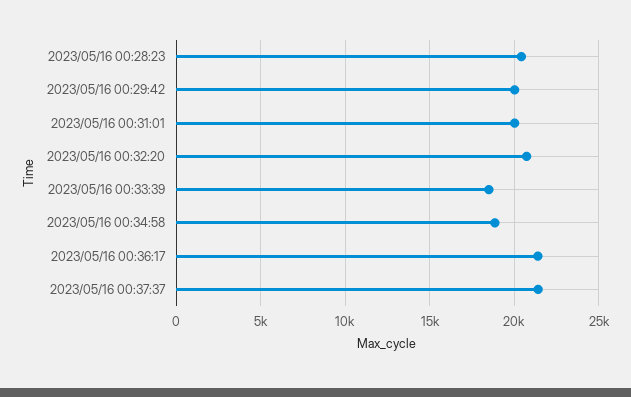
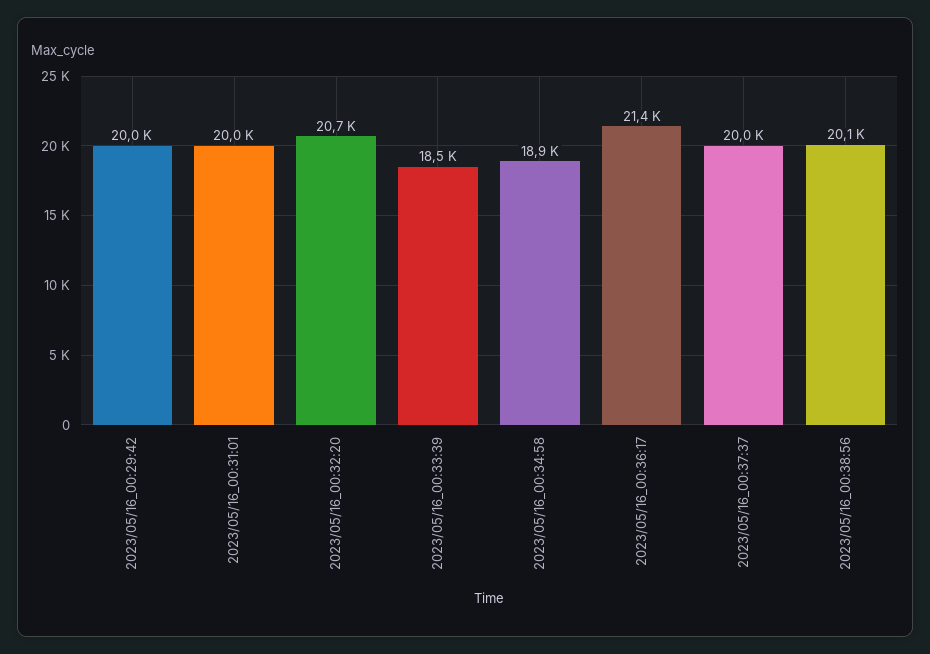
2023/05/16 00:28:23: 20500 -> none
2023/05/16 00:37:37: 21500 -> 20000
2023/05/16_00:38:56: none -> 20100

